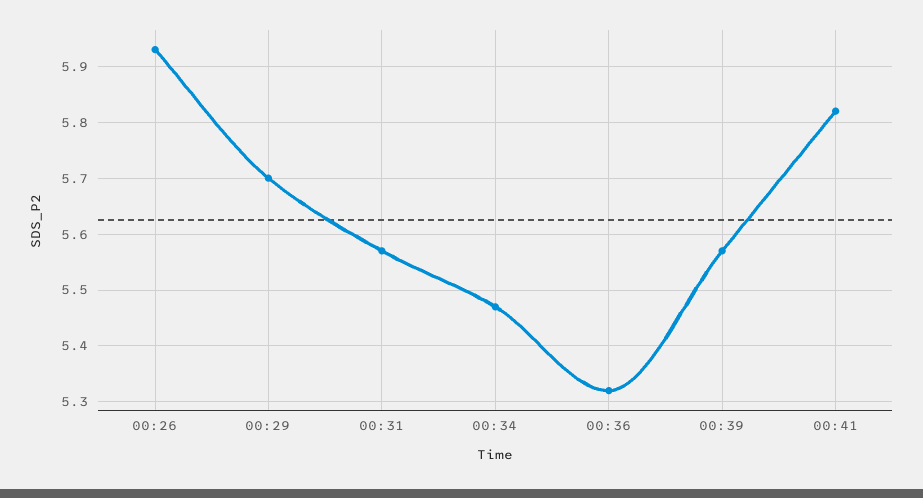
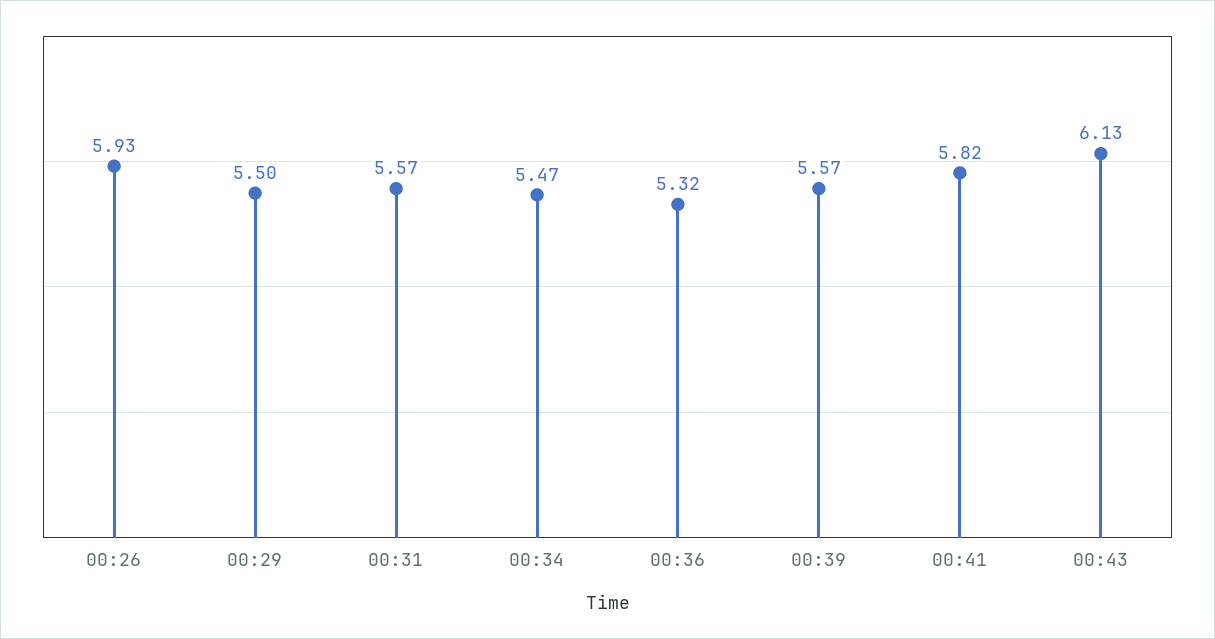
00:29: 5.7 -> 5.5
00:43: none -> 6.13

